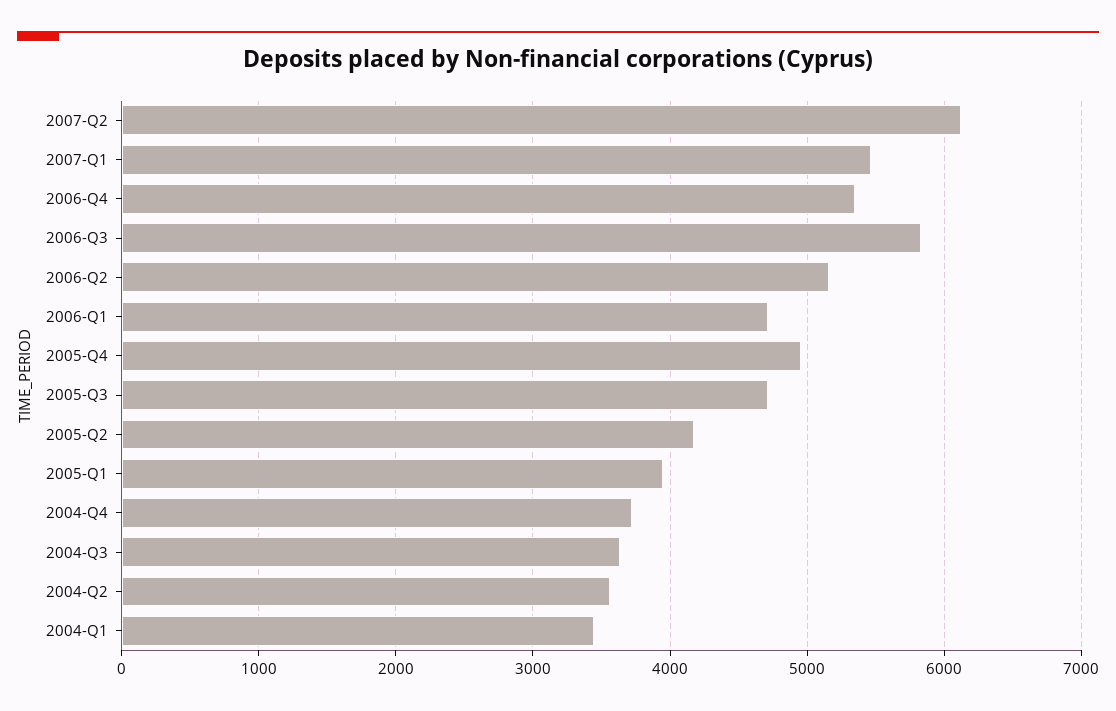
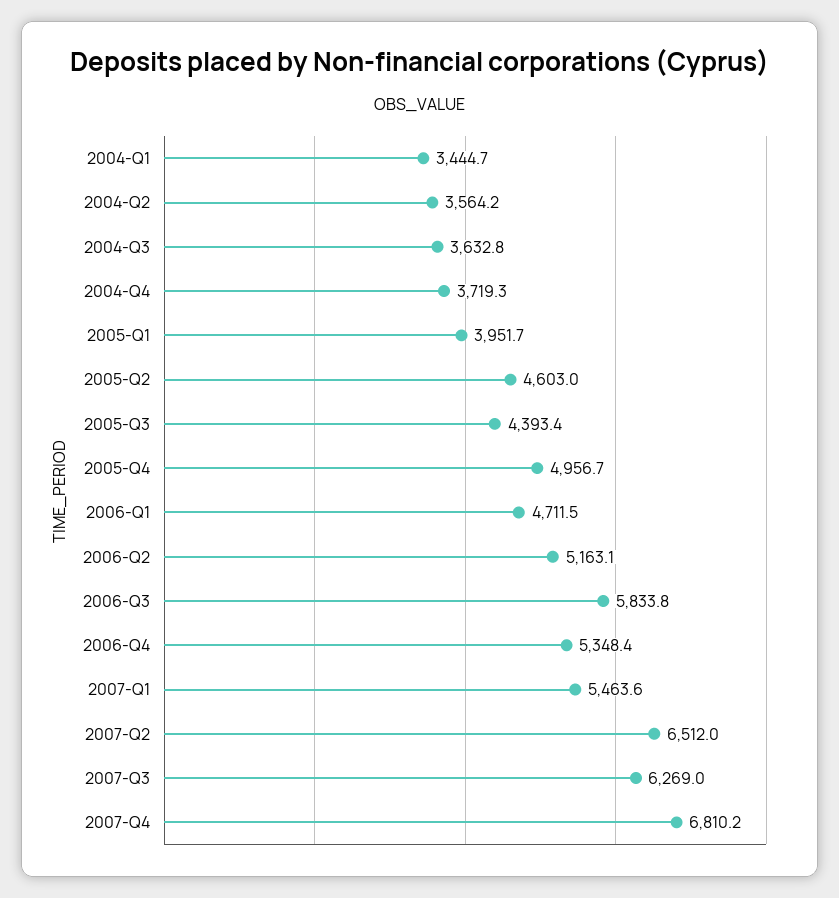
2007-Q2: 6100 -> 6512
2005-Q3: 4700 -> 4393.4
2005-Q2: 4200 -> 4603
2007-Q3: none -> 6269
2007-Q4: none -> 6810.2

